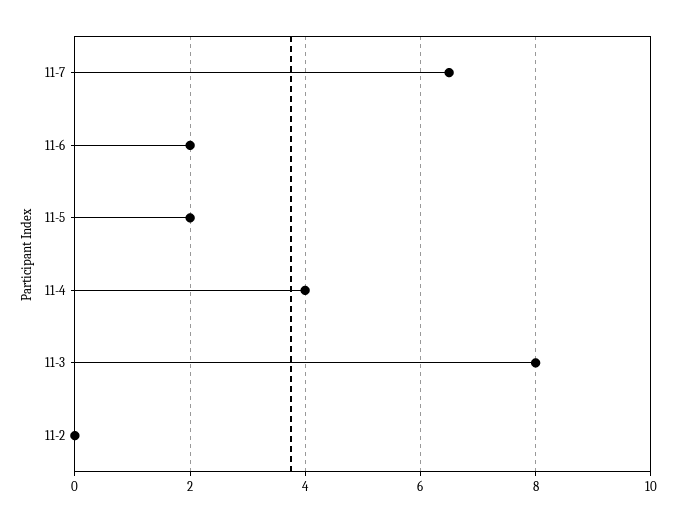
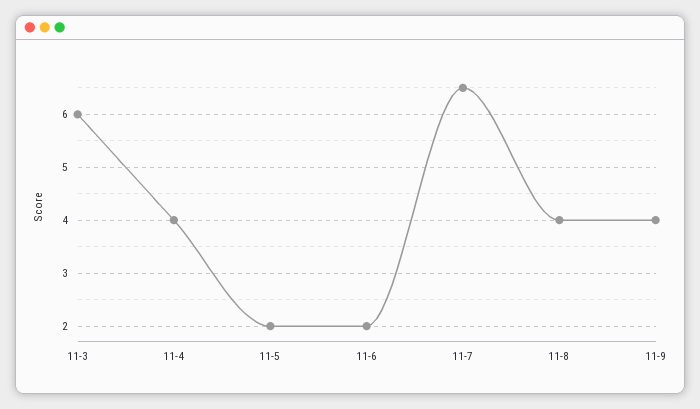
11-3: 8 -> 6
11-2: 0 -> none
11-8: none -> 4
11-9: none -> 4

